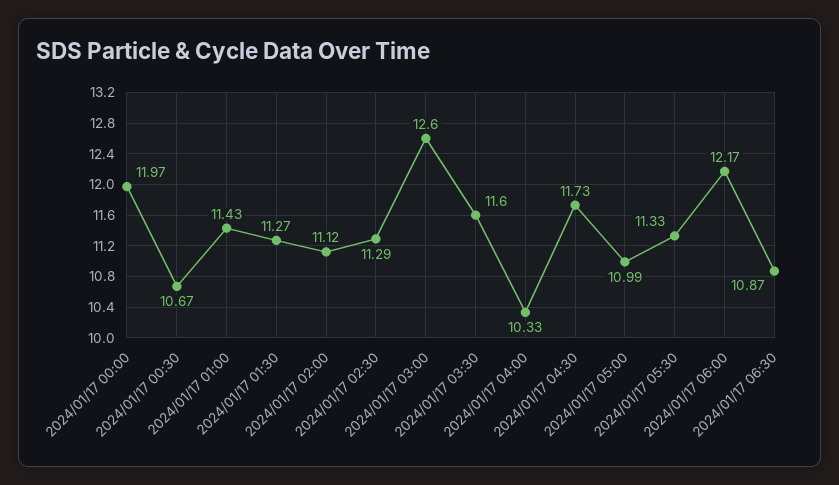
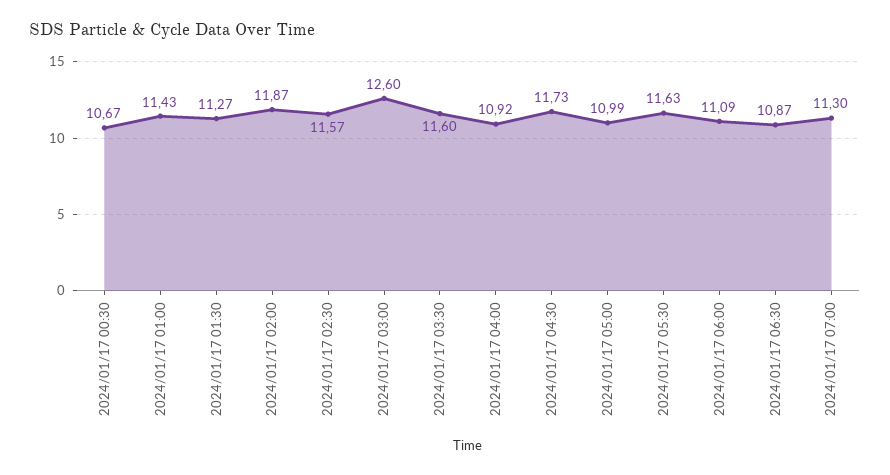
2024/01/17 00:00: 11.97 -> none
2024/01/17 02:00: 11.12 -> 11.87
2024/01/17 02:30: 11.29 -> 11.57
2024/01/17 04:00: 10.33 -> 10.92
2024/01/17 05:30: 11.33 -> 11.63
2024/01/17 06:00: 12.17 -> 11.09
2024/01/17 07:00: none -> 11.3

